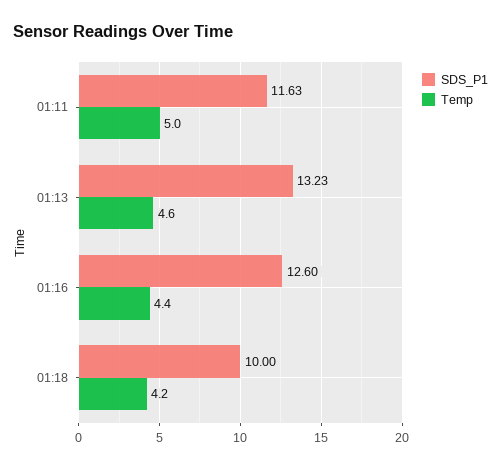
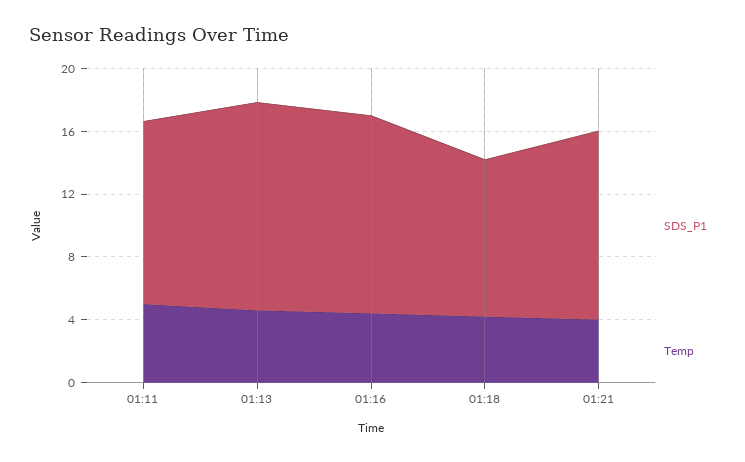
SDS_P1, 01:21: none -> 12
Temp, 01:21: none -> 4

